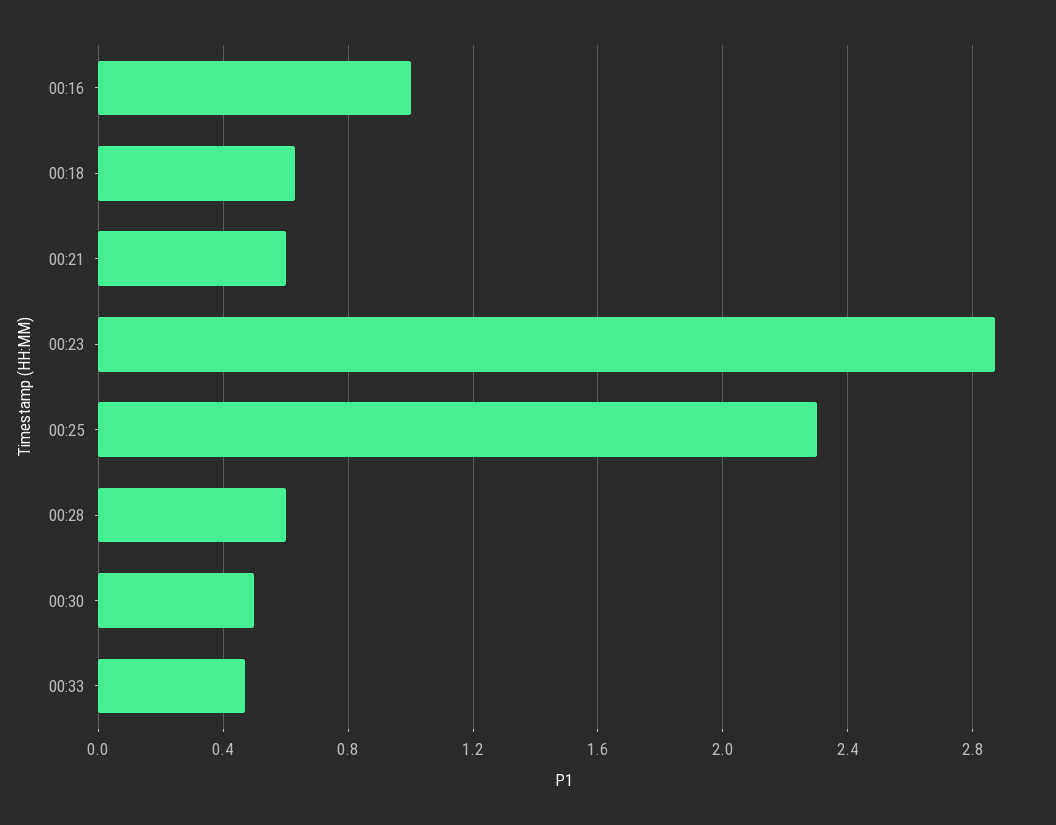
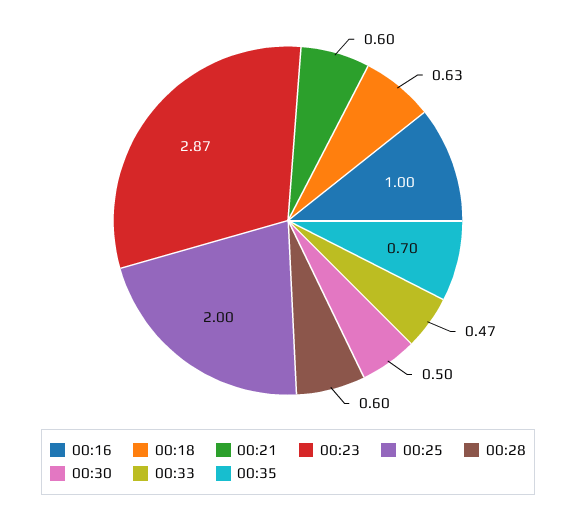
00:25: 2.3 -> 2
00:35: none -> 0.7

